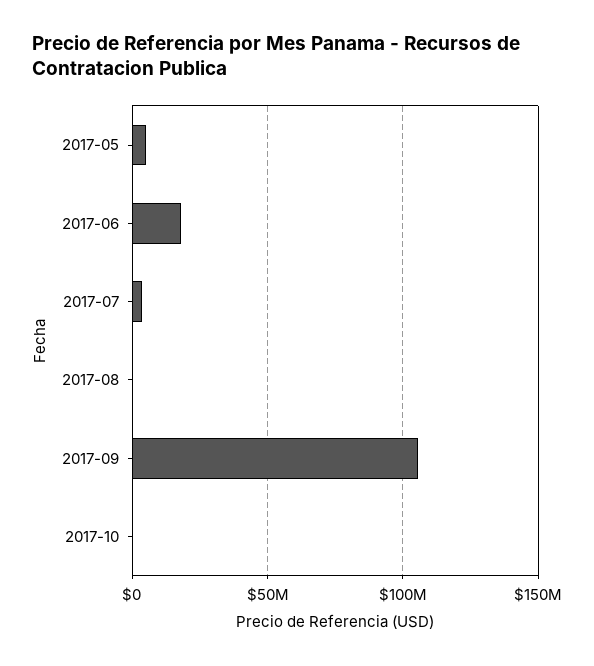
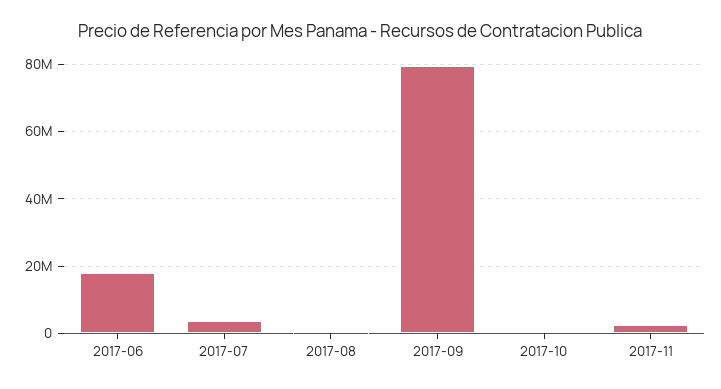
2017-05: 5000000 -> none
2017-09: 105000000 -> 80000000
2017-11: none -> 2000000

